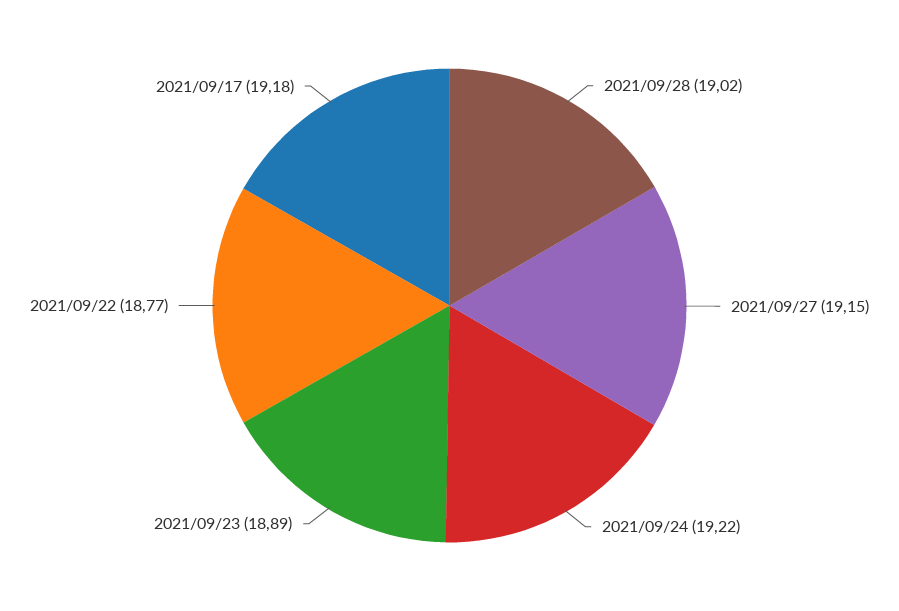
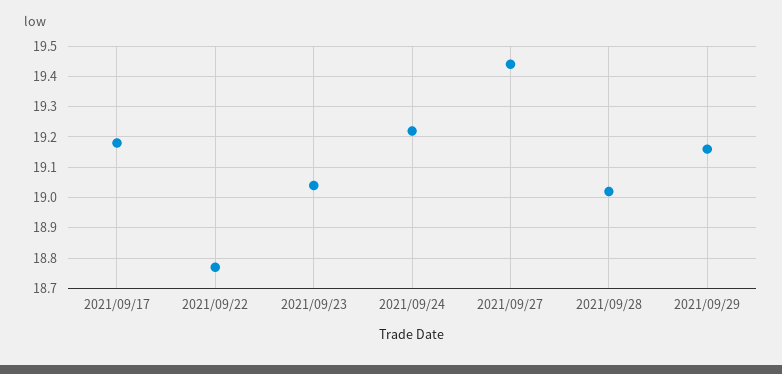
2021/09/27: 19.15 -> 19.45
2021/09/23: 18.89 -> 19.05
2021/09/29: none -> 19.15

